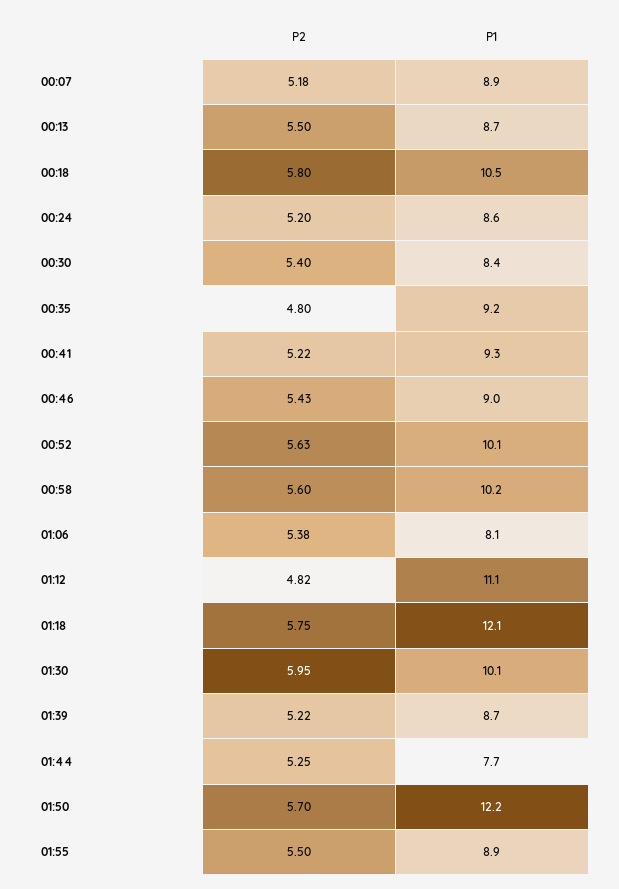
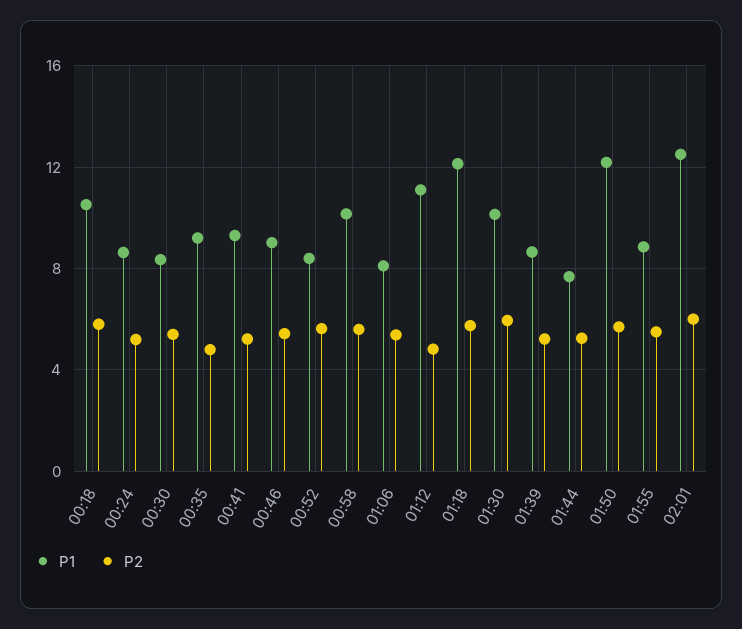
P2, 00:07: 5.18 -> none
P1, 00:07: 8.9 -> none
P2, 00:13: 5.5 -> none
P1, 00:13: 8.7 -> none
P1, 00:52: 10.1 -> 8.5
P1, 02:01: none -> 12.5
P2, 02:01: none -> 6

